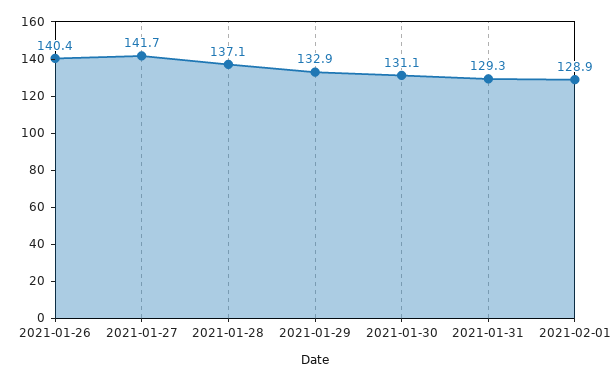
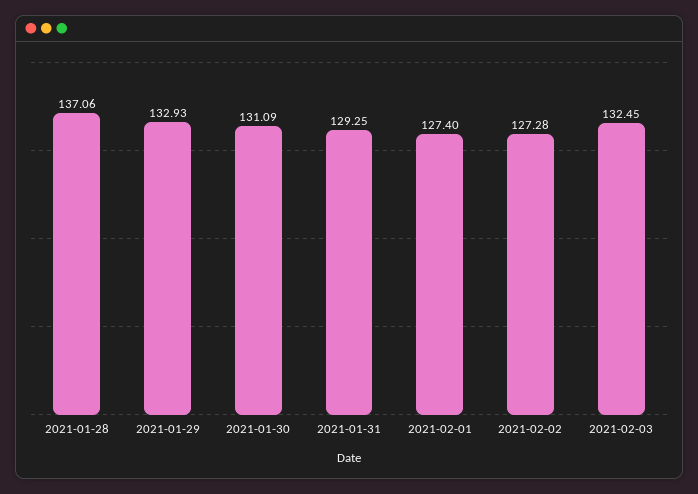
2021-01-26: 140.4 -> none
2021-01-27: 141.7 -> none
2021-02-01: 128.9 -> 127.4
2021-02-02: none -> 127.28
2021-02-03: none -> 132.45

